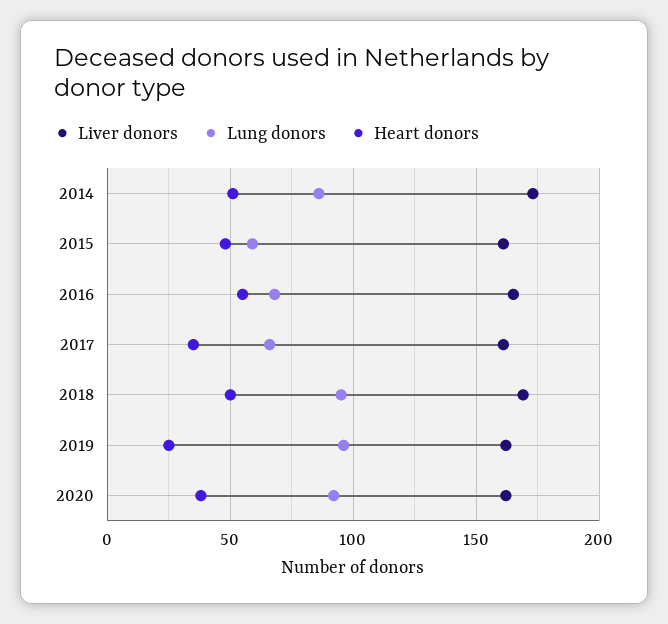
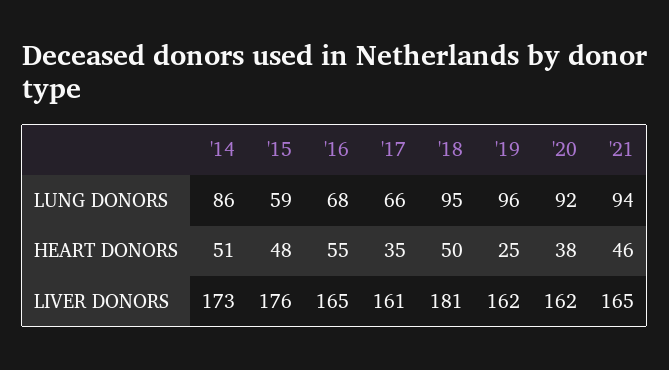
Liver donors, 2015: 160 -> 176
Liver donors, 2018: 170 -> 181
Lung donors, '21: none -> 94
Heart donors, '21: none -> 46
Liver donors, '21: none -> 165

